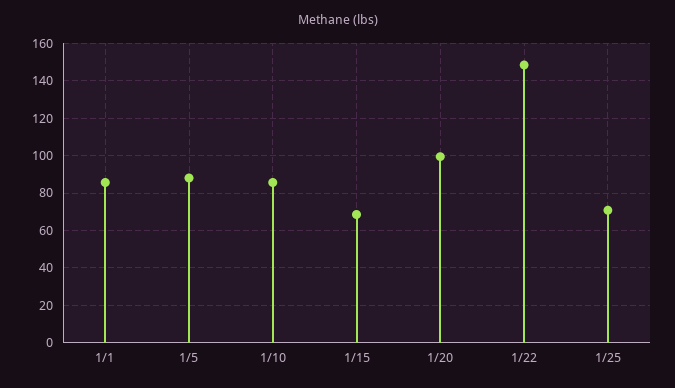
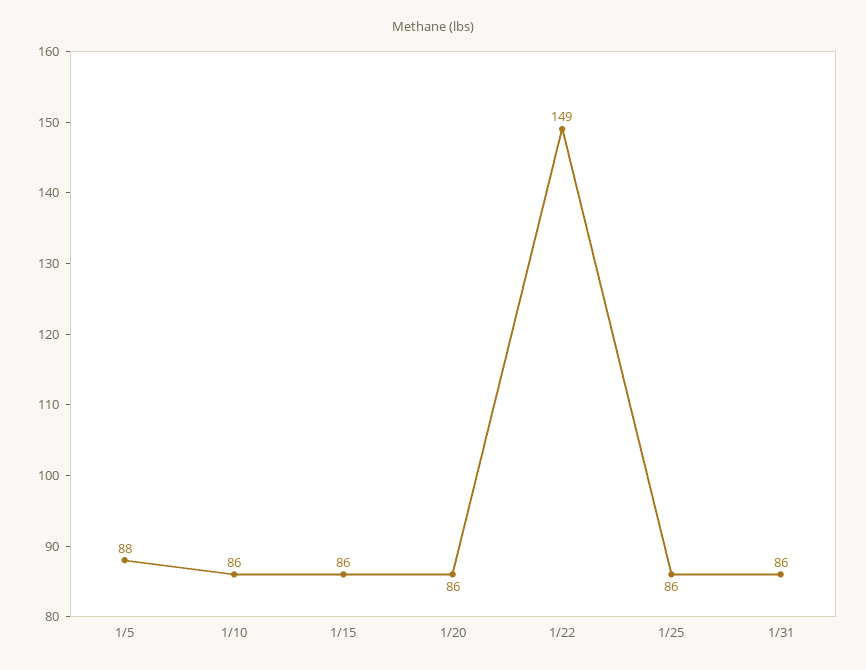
1/1: 85 -> none
1/15: 70 -> 86
1/20: 100 -> 86
1/25: 70 -> 86
1/31: none -> 86

